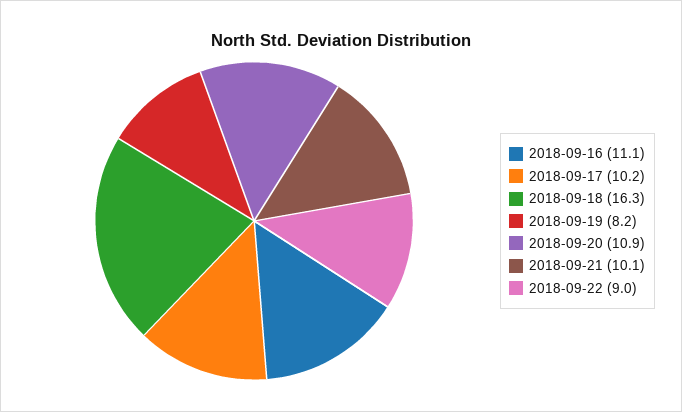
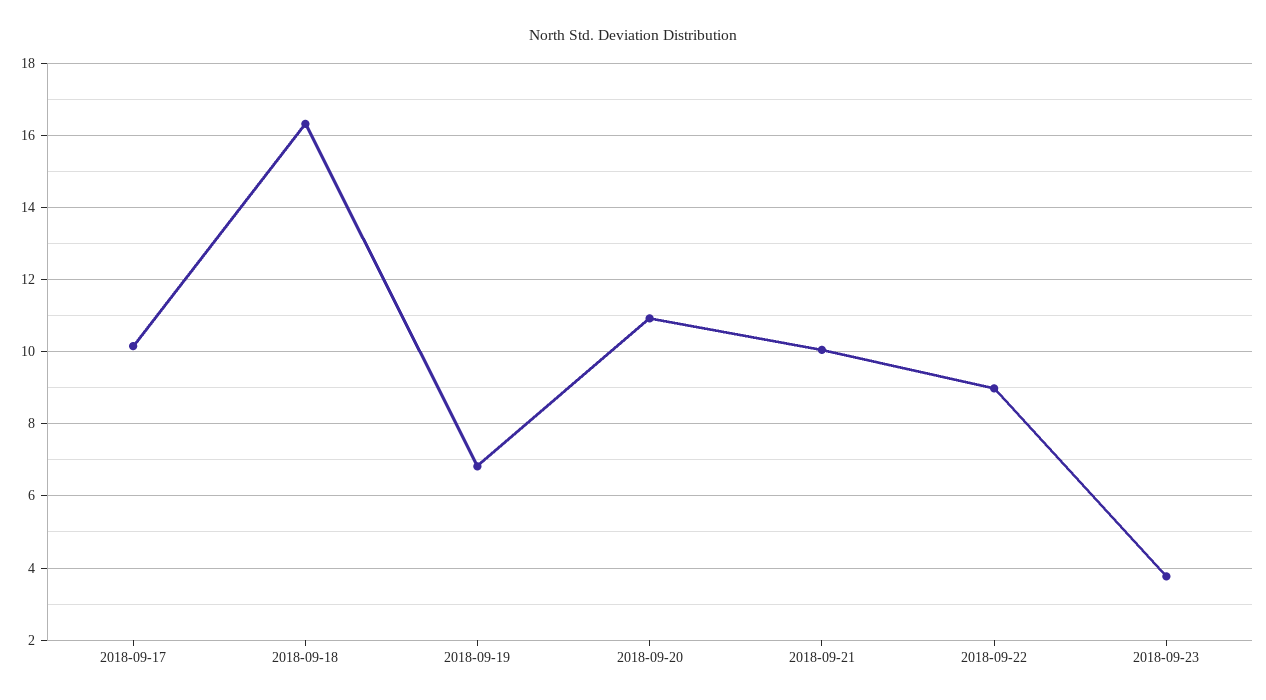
2018-09-16: 11.1 -> none
2018-09-19: 8.2 -> 6.8
2018-09-23: none -> 3.8

